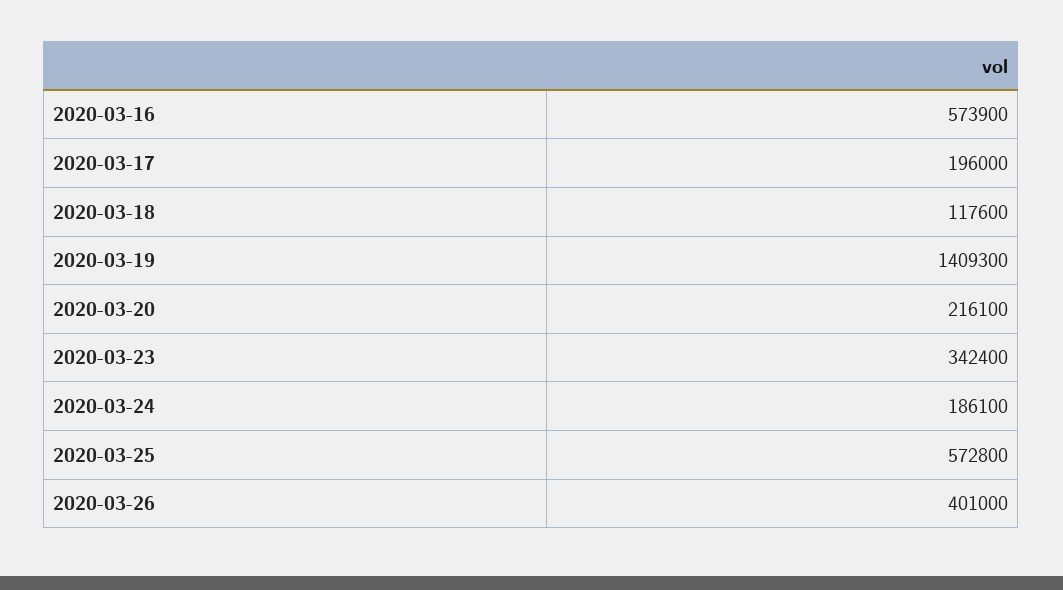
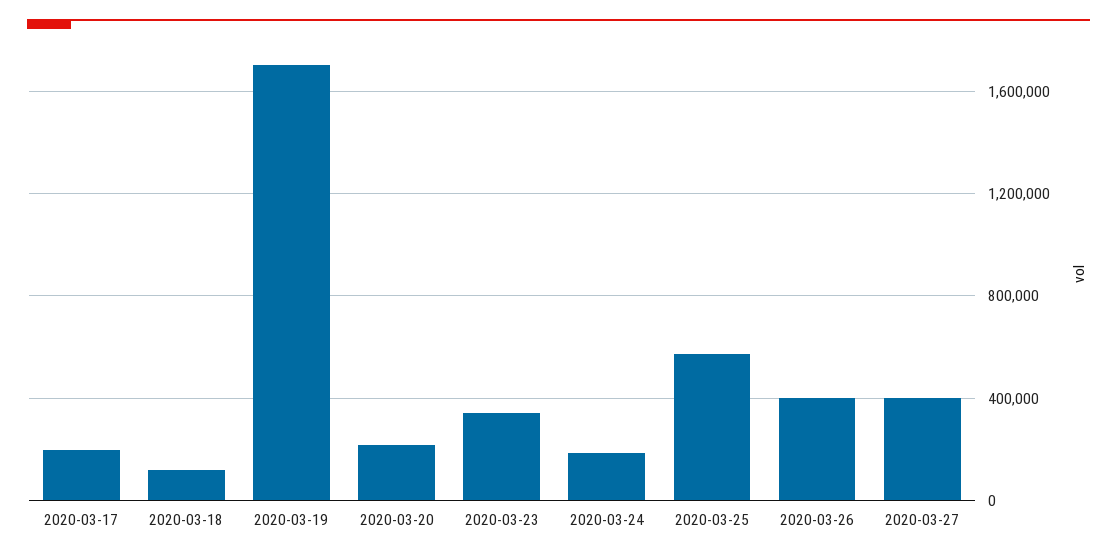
2020-03-16: 573900 -> none
2020-03-19: 1409300 -> 1700000
2020-03-27: none -> 400000

